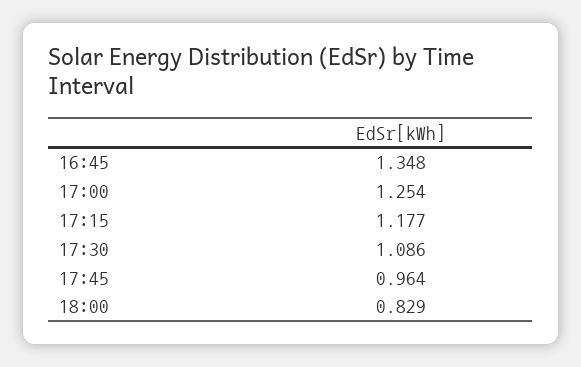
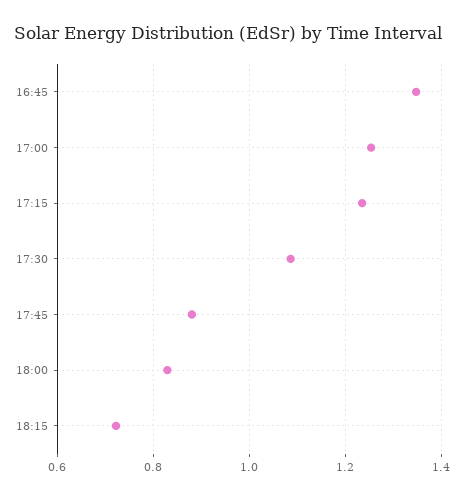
17:15: 1.177 -> 1.24
17:45: 0.964 -> 0.88
18:15: none -> 0.72

